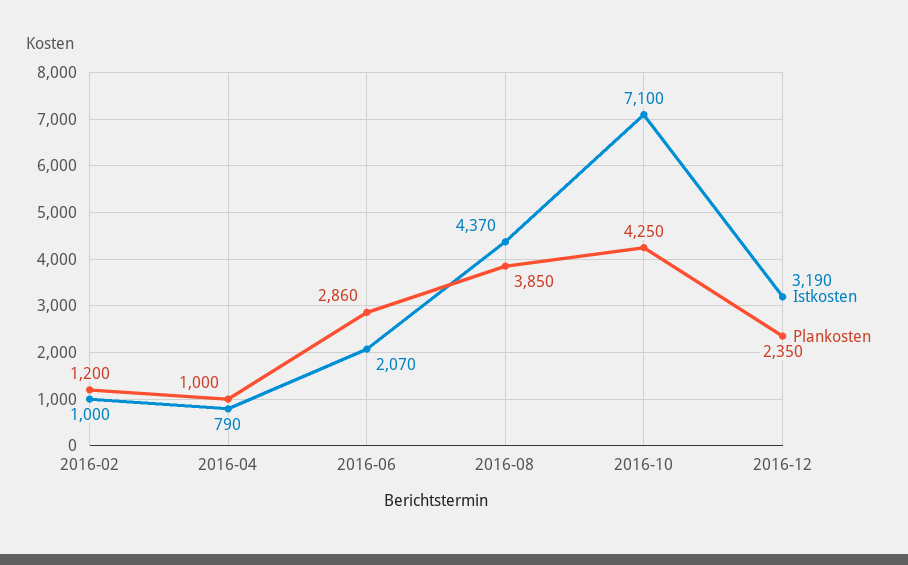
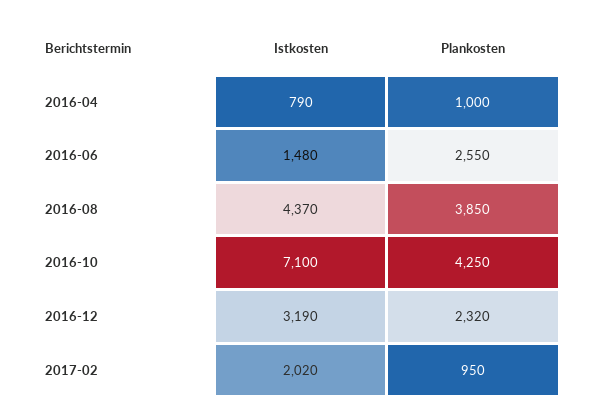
Istkosten, 2016-02: 1000 -> none
Plankosten, 2016-02: 1200 -> none
Istkosten, 2016-06: 2070 -> 1480
Plankosten, 2016-06: 2860 -> 2550
Plankosten, 2016-12: 2350 -> 2320
Istkosten, 2017-02: none -> 2020
Plankosten, 2017-02: none -> 950

